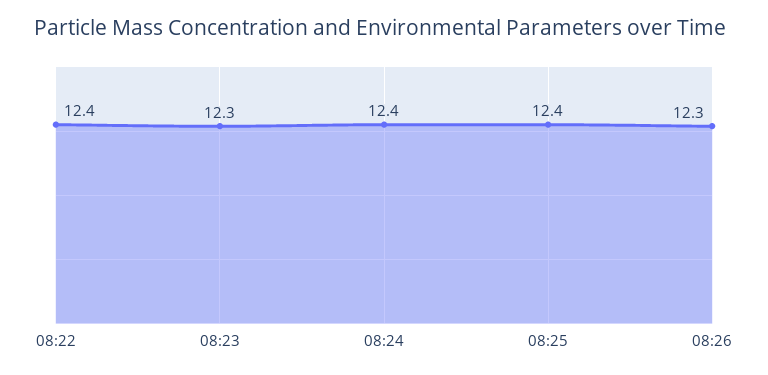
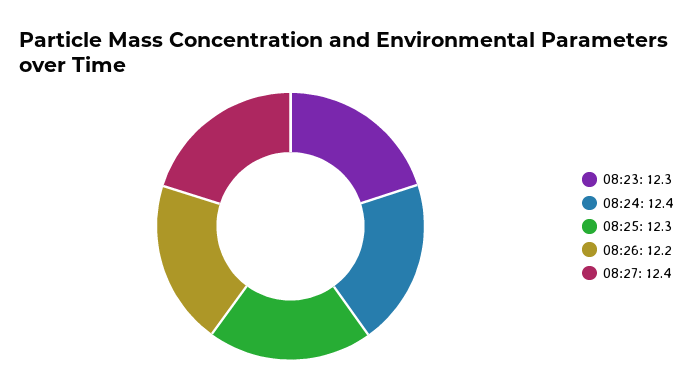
08:22: 12.4 -> none
08:25: 12.4 -> 12.3
08:26: 12.3 -> 12.2
08:27: none -> 12.4

